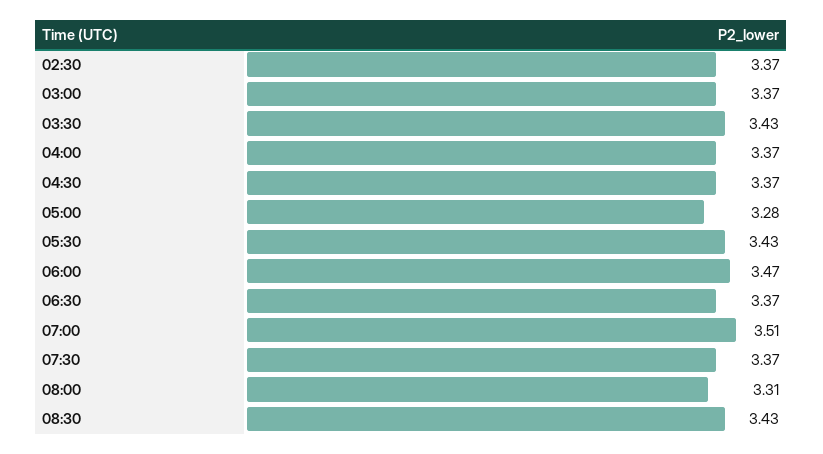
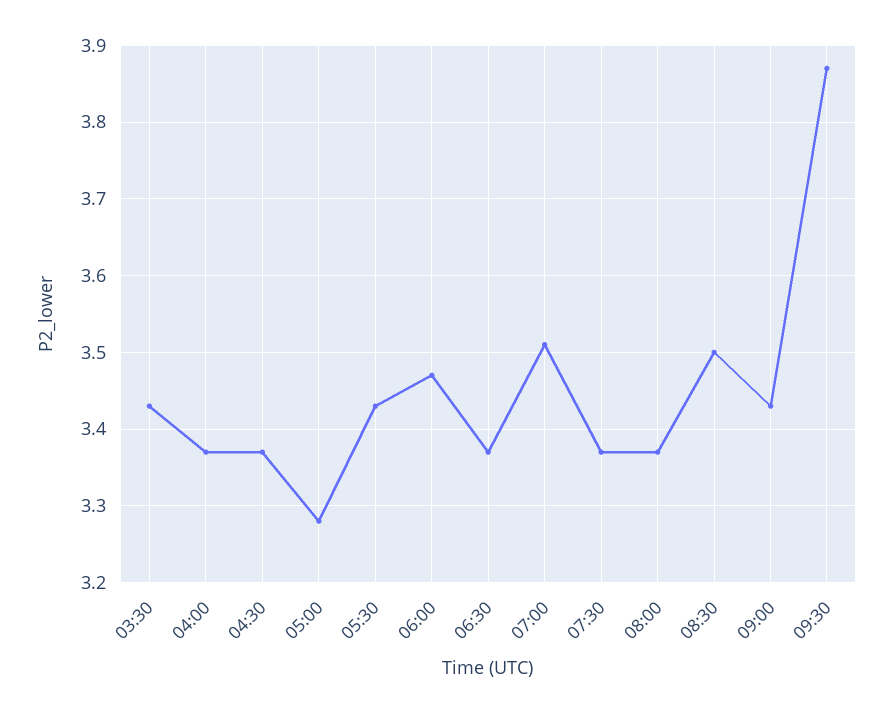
02:30: 3.37 -> none
03:00: 3.37 -> none
08:00: 3.31 -> 3.37
08:30: 3.43 -> 3.5
09:00: none -> 3.43
09:30: none -> 3.87

